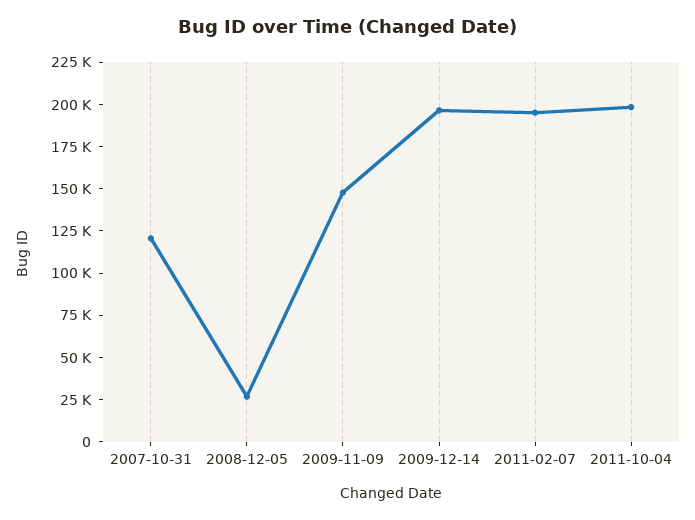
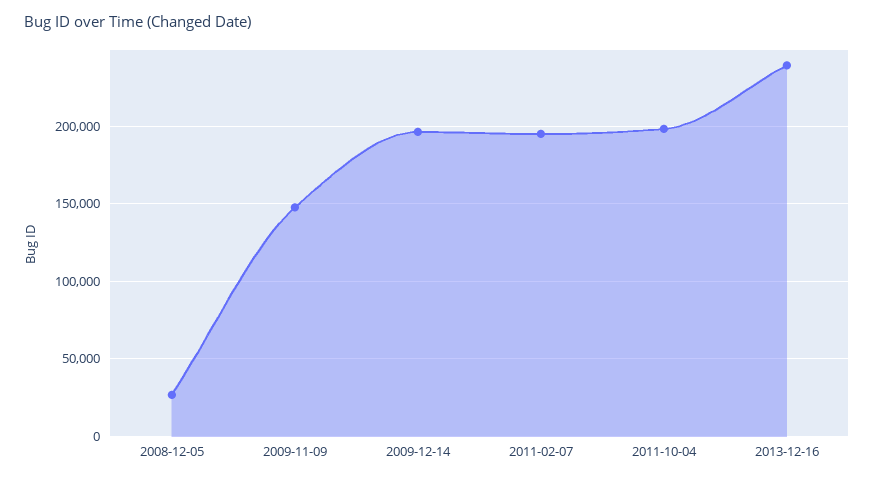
2007-10-31: 120000 -> none
2013-12-16: none -> 240000

